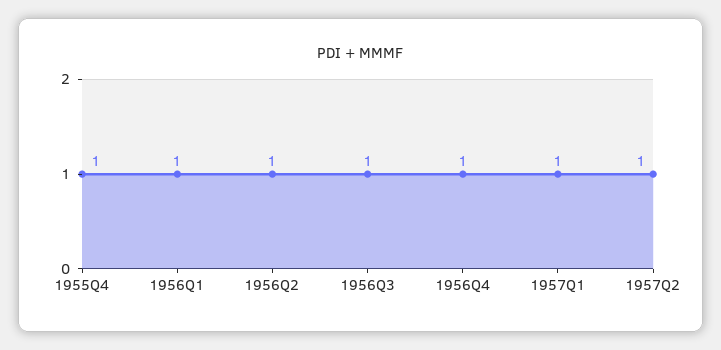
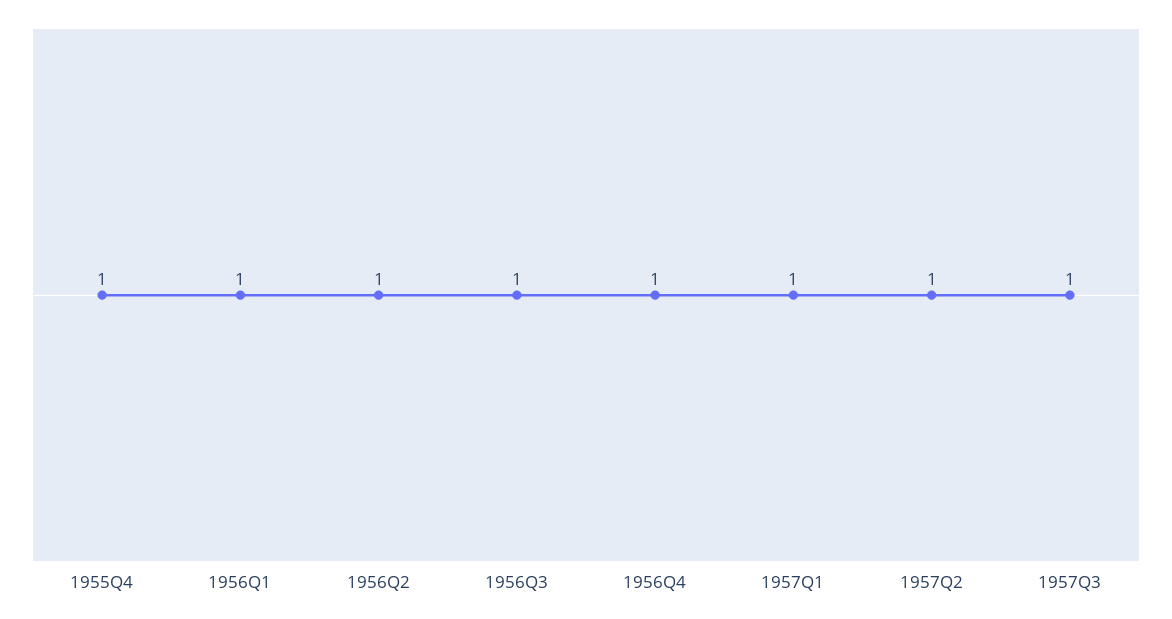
1957Q3: none -> 1

